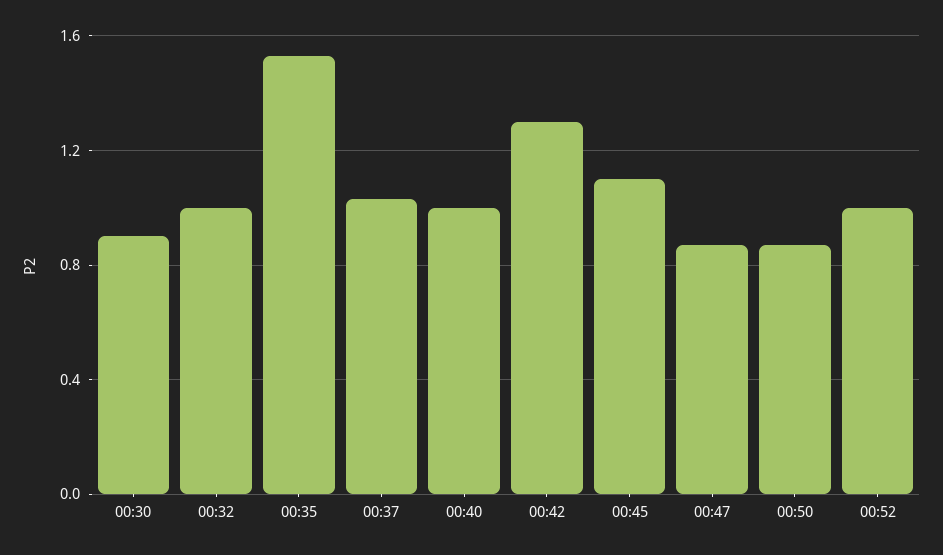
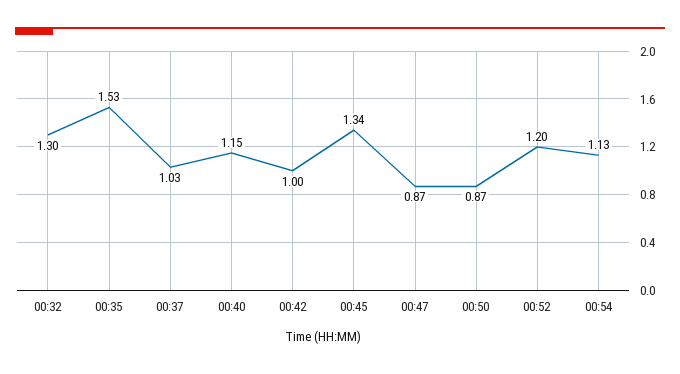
00:30: 0.9 -> none
00:32: 1 -> 1.3
00:40: 1 -> 1.15
00:42: 1.3 -> 1
00:45: 1.1 -> 1.34
00:52: 1 -> 1.2
00:54: none -> 1.13

